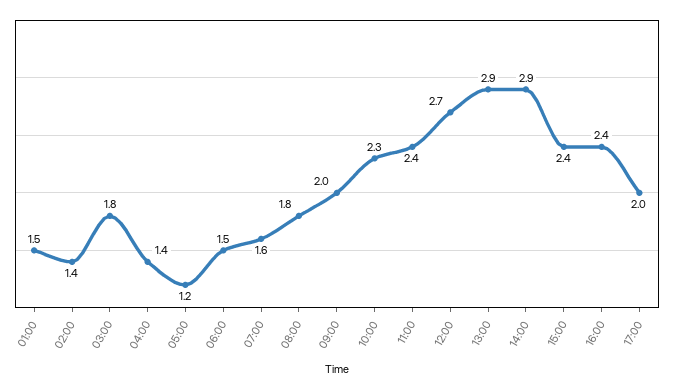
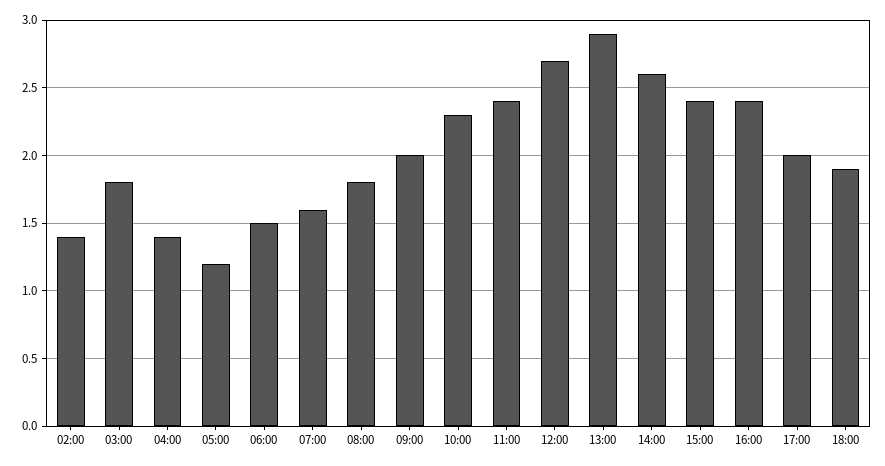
01:00: 1.5 -> none
14:00: 2.9 -> 2.6
18:00: none -> 1.9

